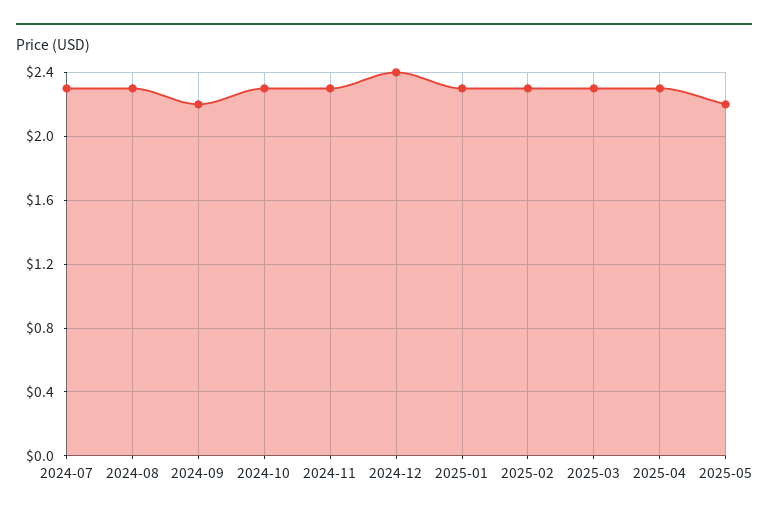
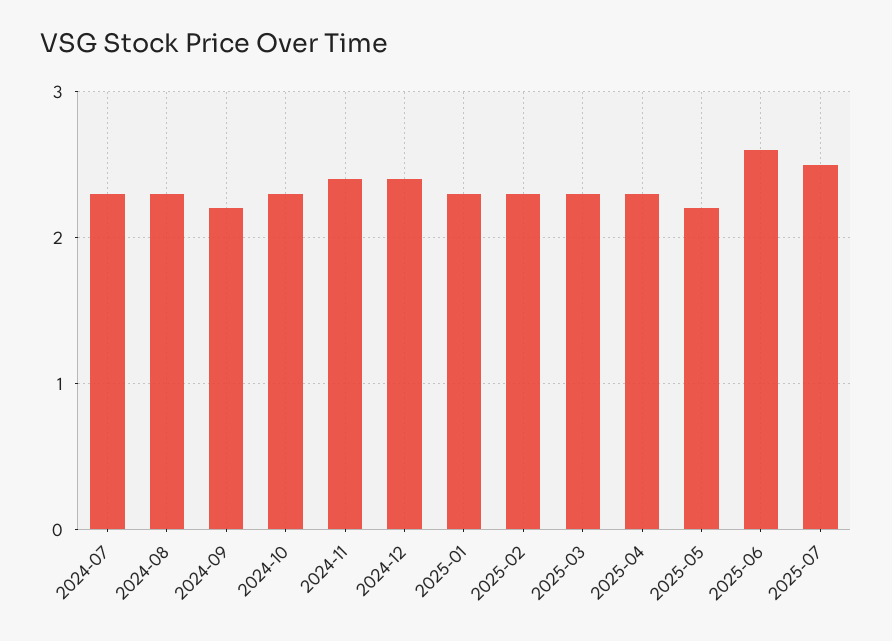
2024-11: 2.3 -> 2.4
2025-06: none -> 2.6
2025-07: none -> 2.5

